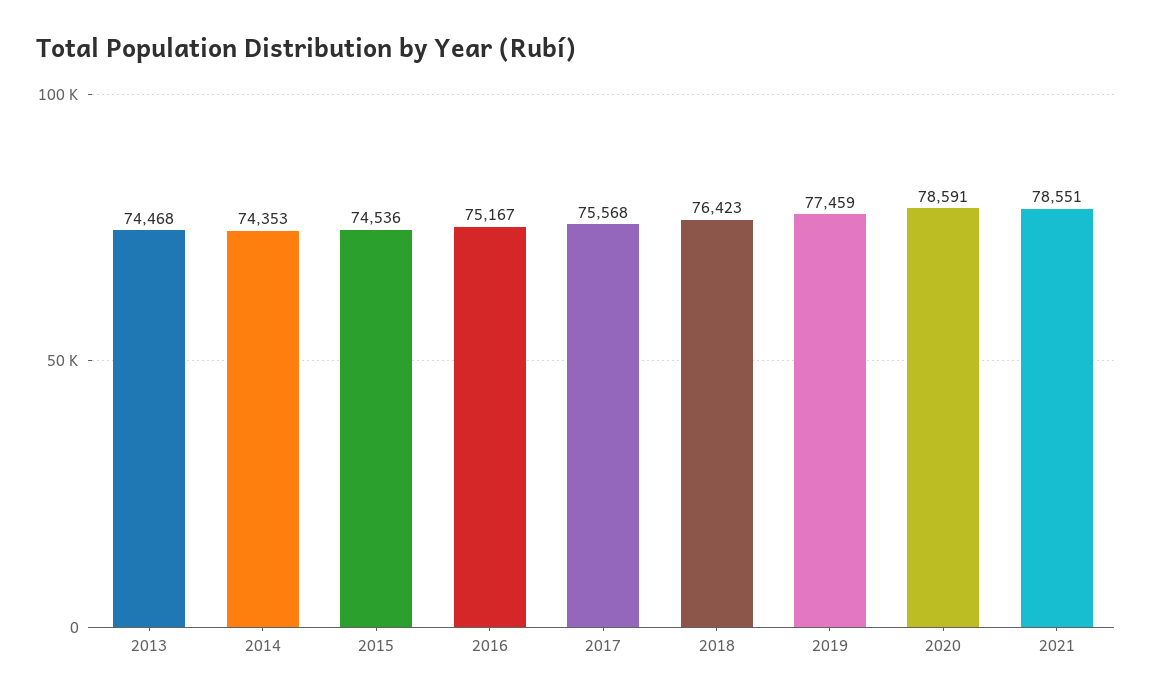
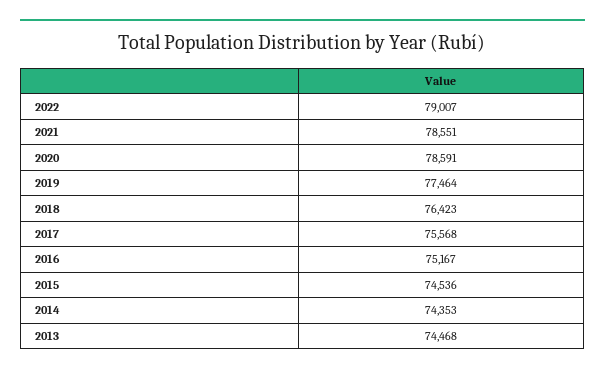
2019: 77459 -> 77464
2022: none -> 79007

